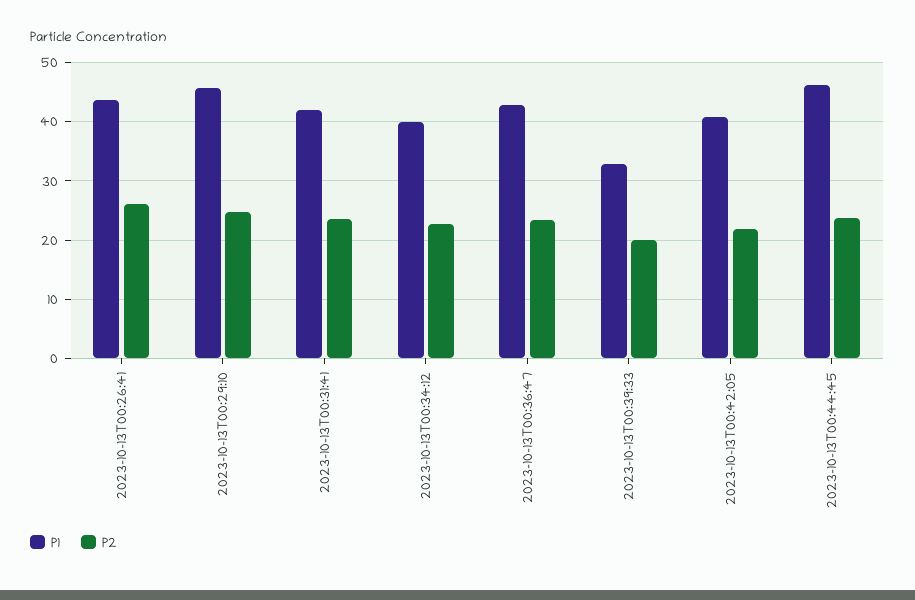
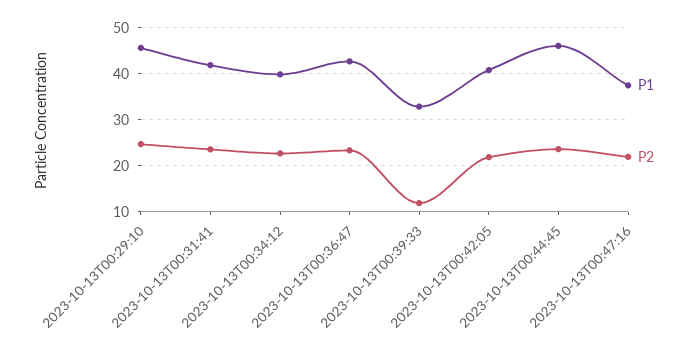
P1, 2023-10-13T00:26:41: 44 -> none
P2, 2023-10-13T00:26:41: 26 -> none
P2, 2023-10-13T00:39:33: 20 -> 12
P1, 2023-10-13T00:47:16: none -> 38
P2, 2023-10-13T00:47:16: none -> 22

